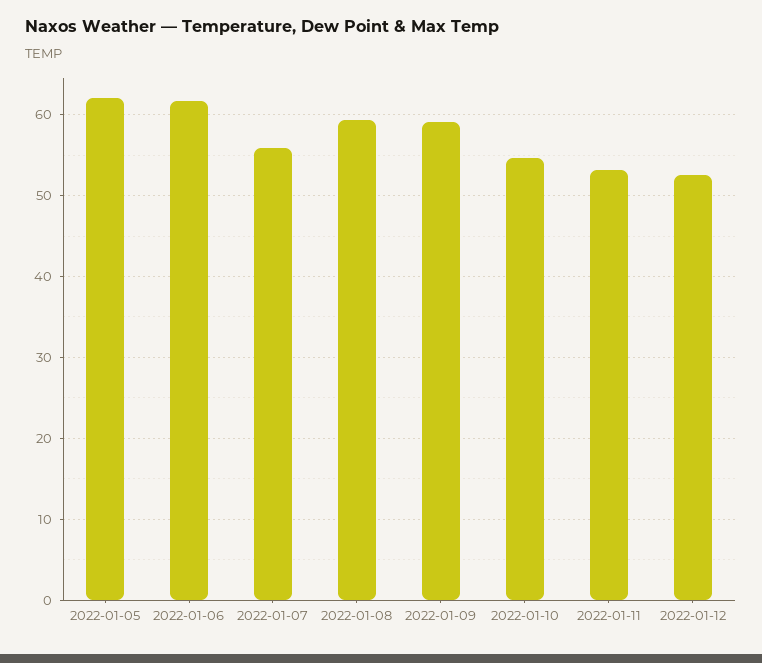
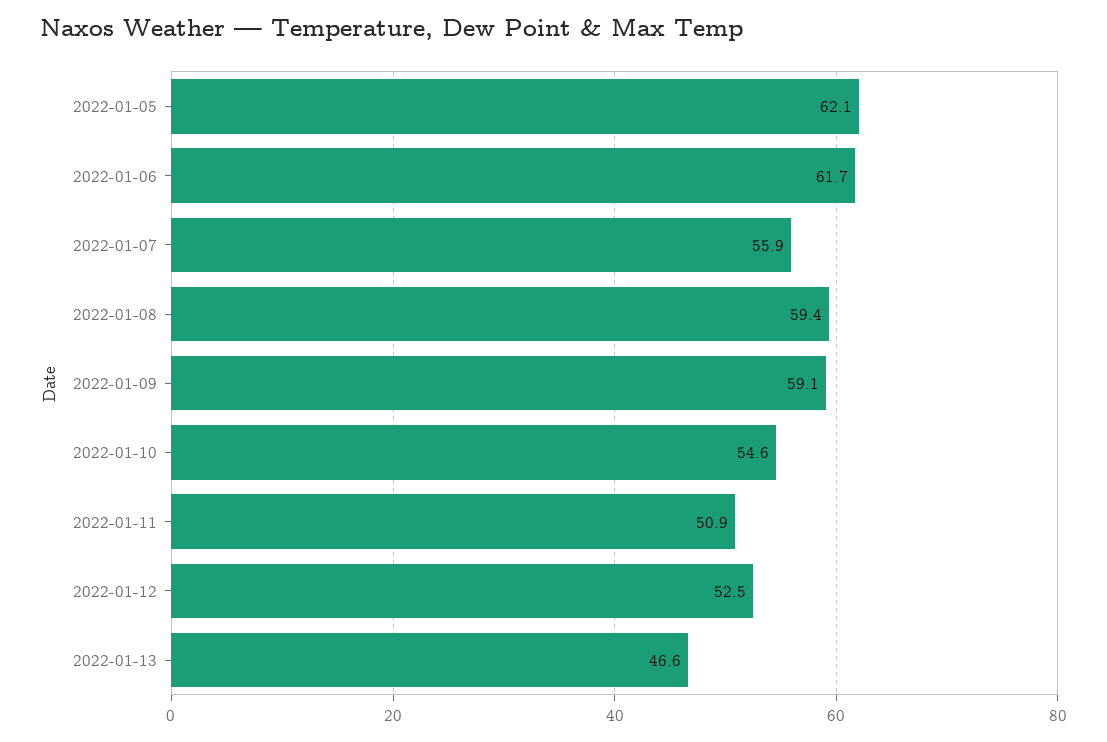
2022-01-11: 53 -> 50.9
2022-01-13: none -> 46.6

